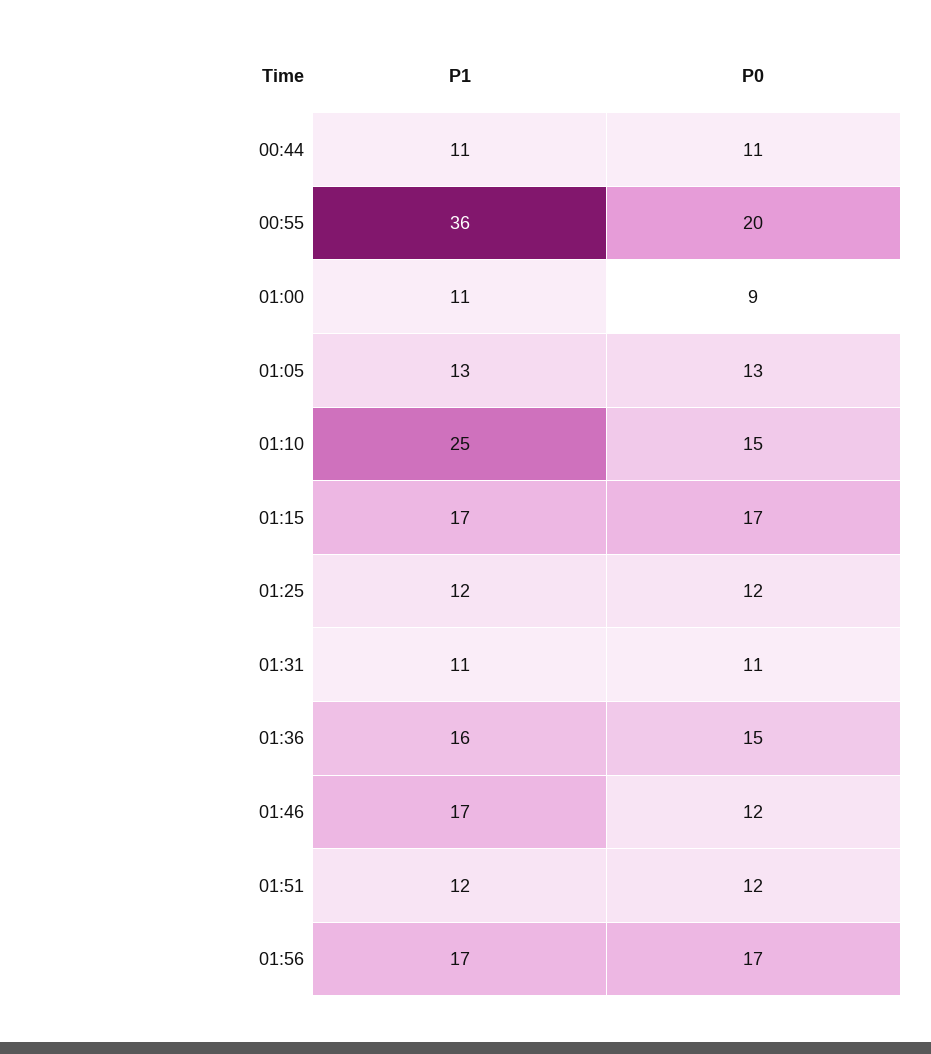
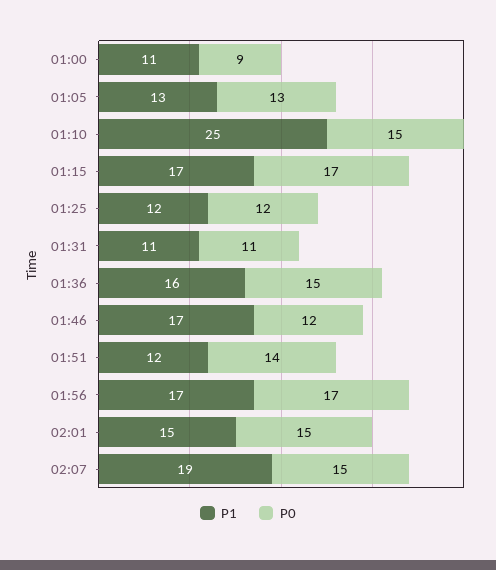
P1, 00:44: 11 -> none
P0, 00:44: 11 -> none
P1, 00:55: 36 -> none
P0, 00:55: 20 -> none
P0, 01:51: 12 -> 14
P1, 02:01: none -> 15
P0, 02:01: none -> 15
P1, 02:07: none -> 19
P0, 02:07: none -> 15

